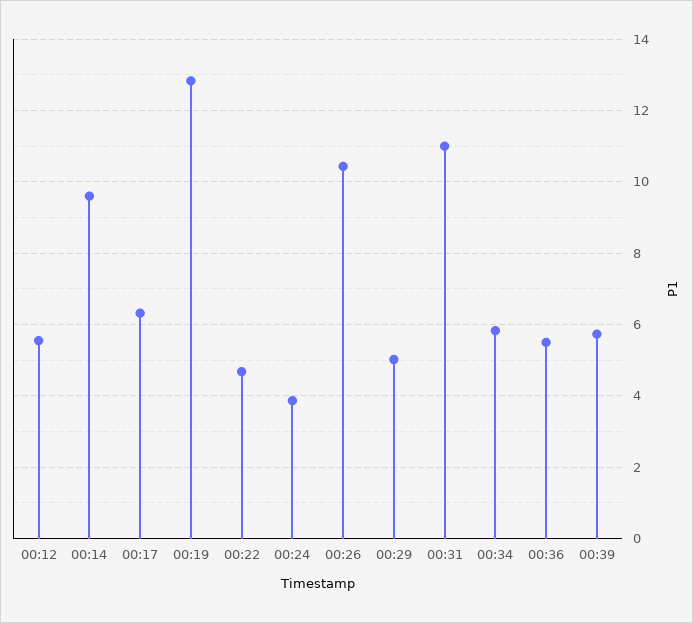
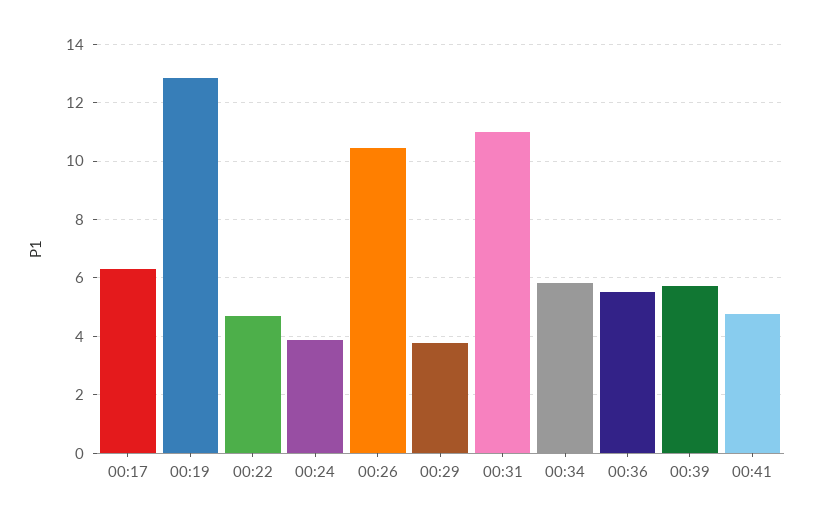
00:12: 5.6 -> none
00:14: 9.6 -> none
00:29: 5 -> 3.75
00:41: none -> 4.75

